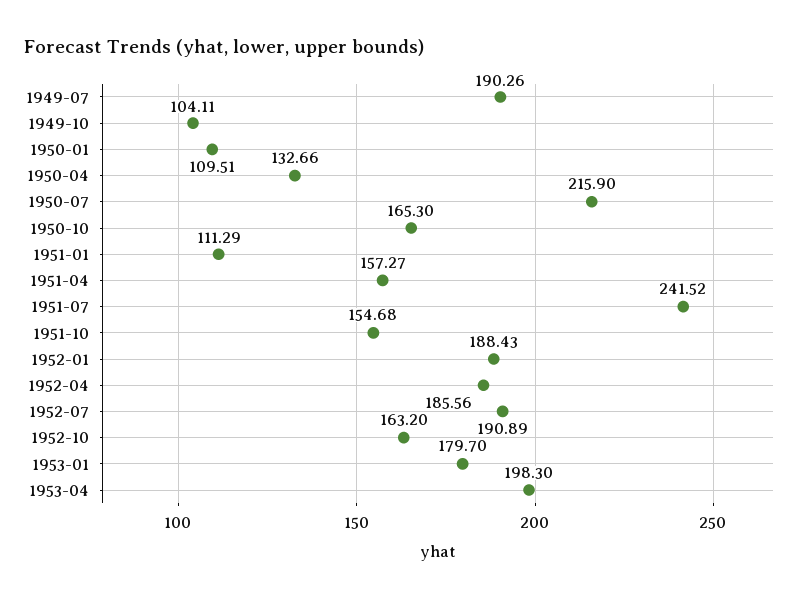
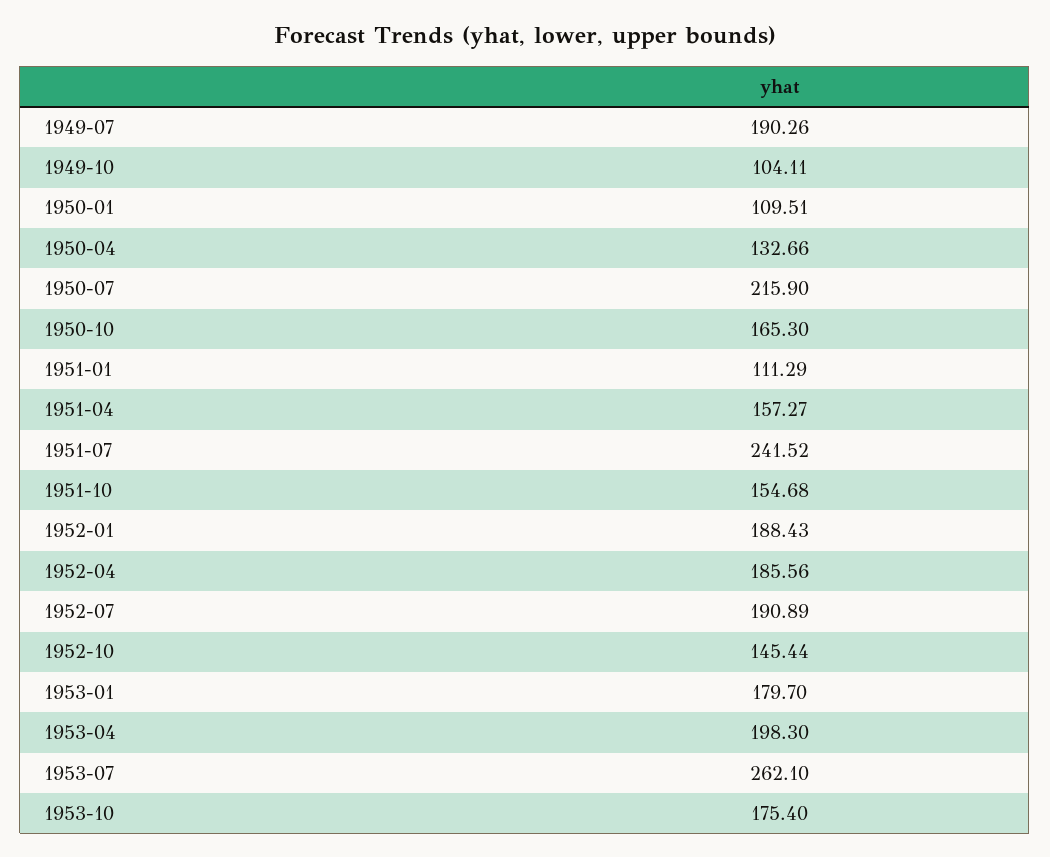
1952-10: 163.2 -> 145.44
1953-07: none -> 262.1
1953-10: none -> 175.4

